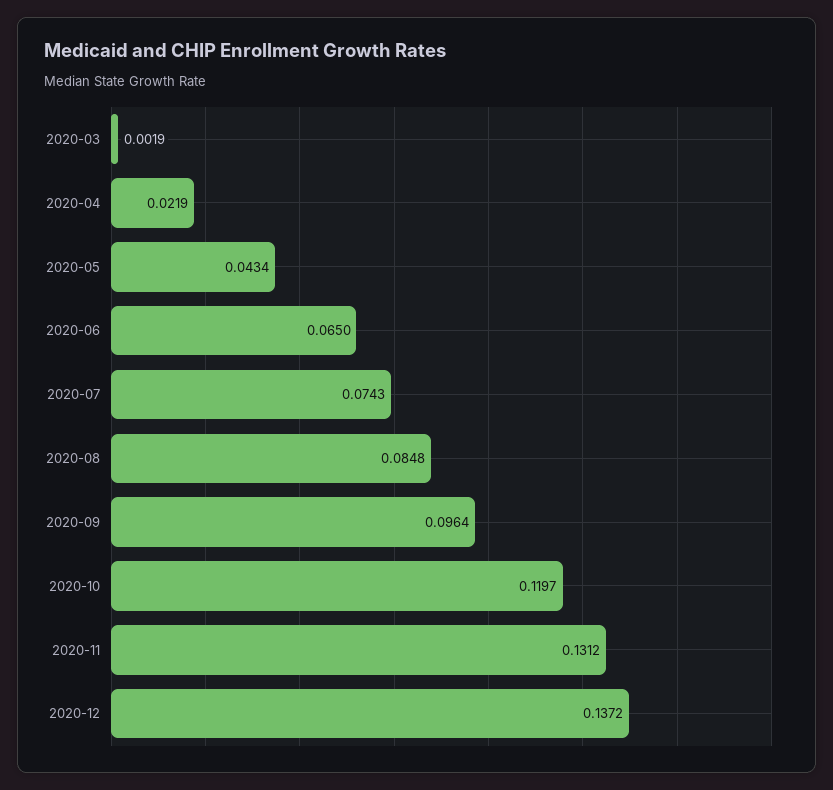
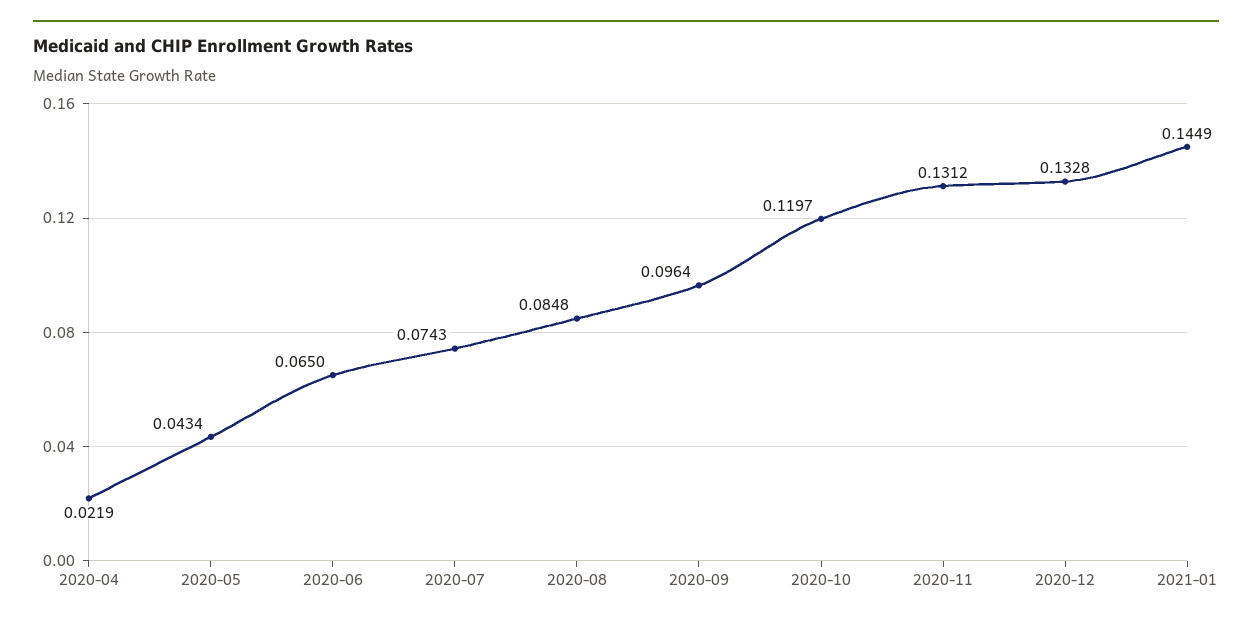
2020-03: 0.0019 -> none
2020-12: 0.1372 -> 0.1328
2021-01: none -> 0.1449

